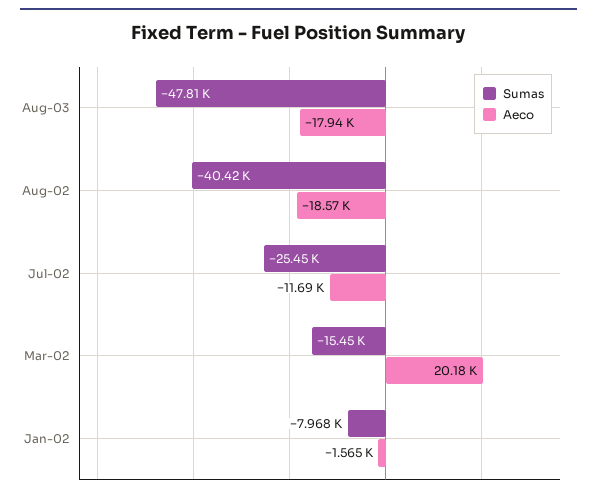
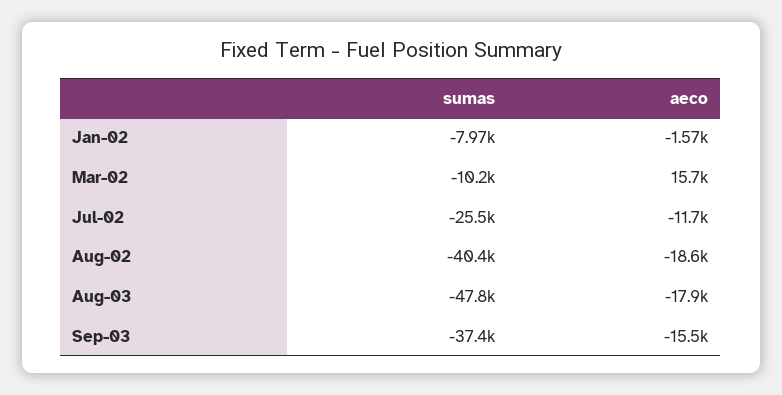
Sumas, Mar-02: -15450 -> -10200
Aeco, Mar-02: 20180 -> 15700
Sumas, Sep-03: none -> -37400
Aeco, Sep-03: none -> -15500

